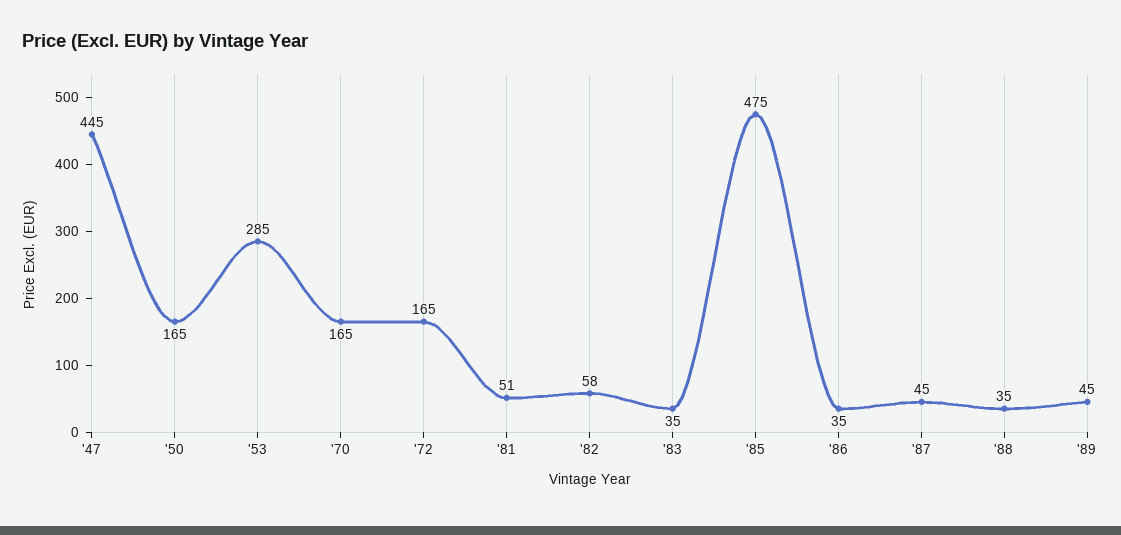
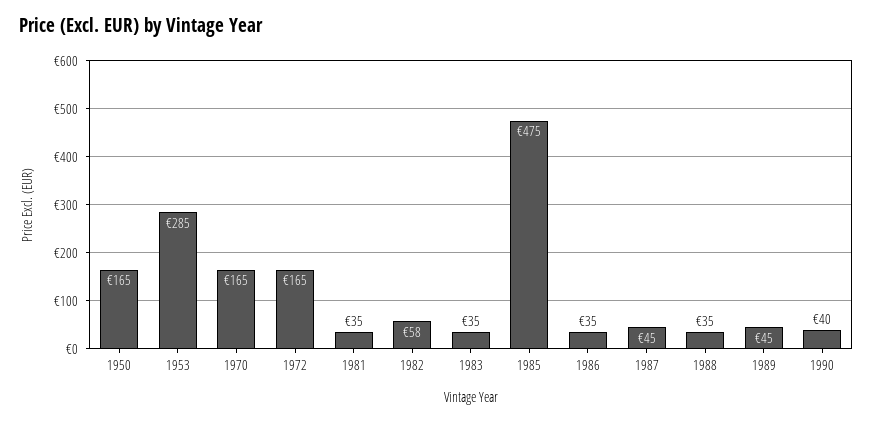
'47: 445 -> none
'81: 51 -> 35
1990: none -> 40

